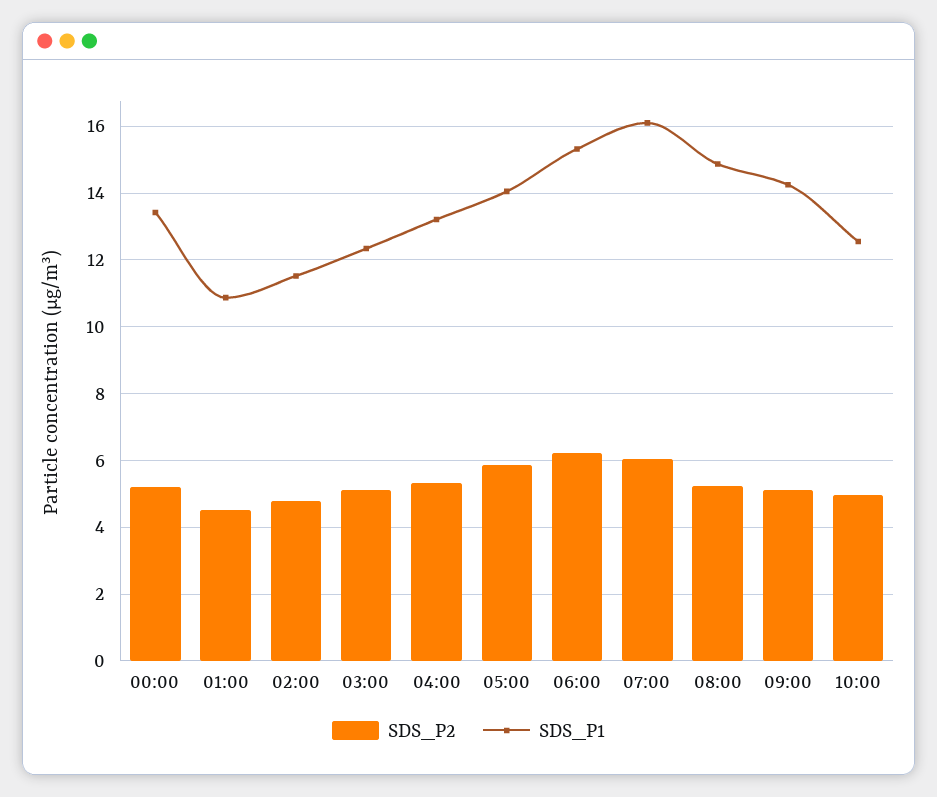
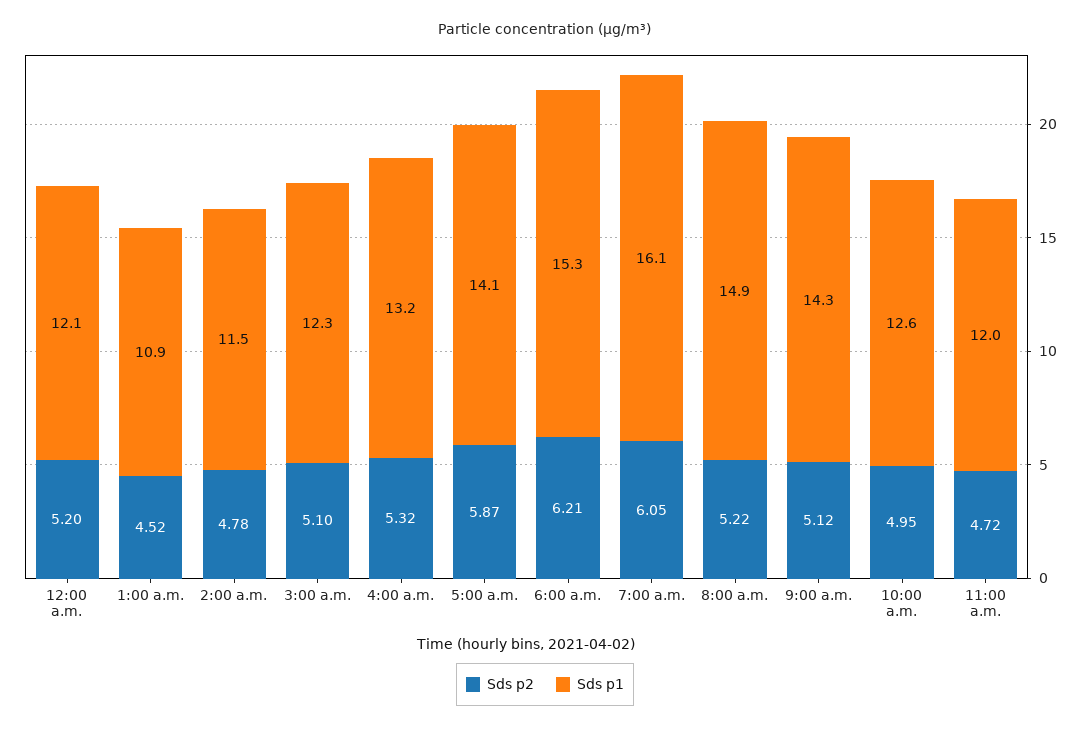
SDS_P1, 00:00: 13.4 -> 12.1
SDS_P2, 11:00 a.m.: none -> 4.72
SDS_P1, 11:00 a.m.: none -> 12

